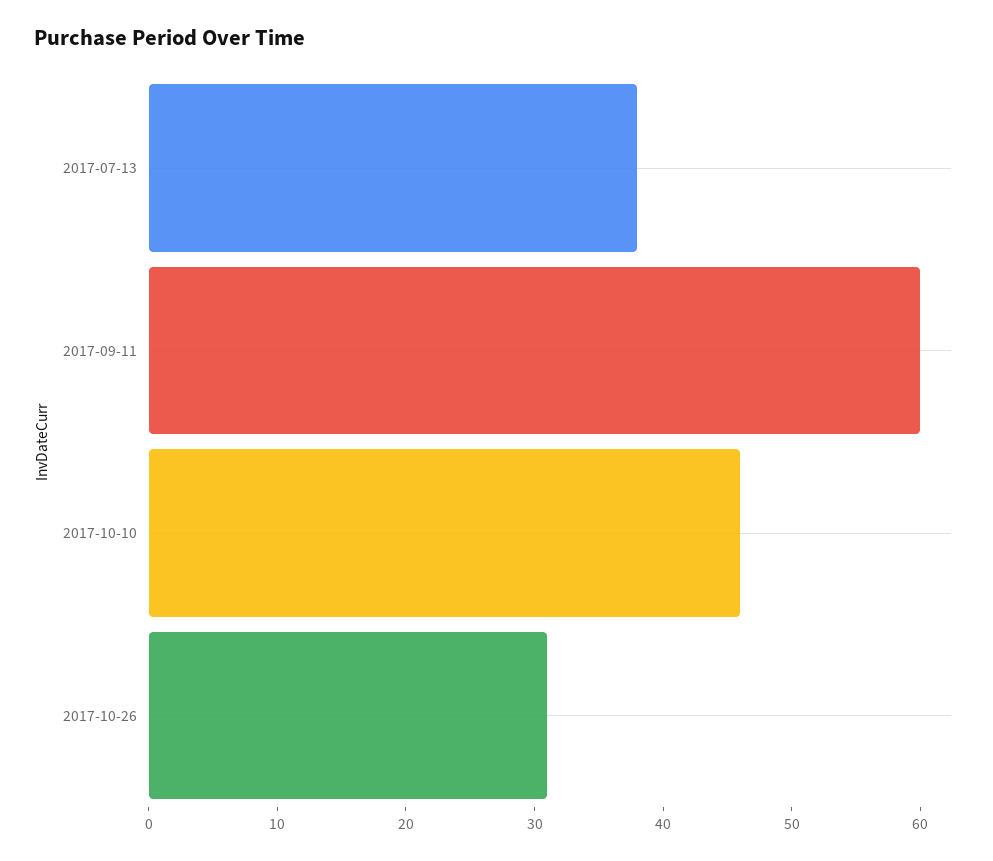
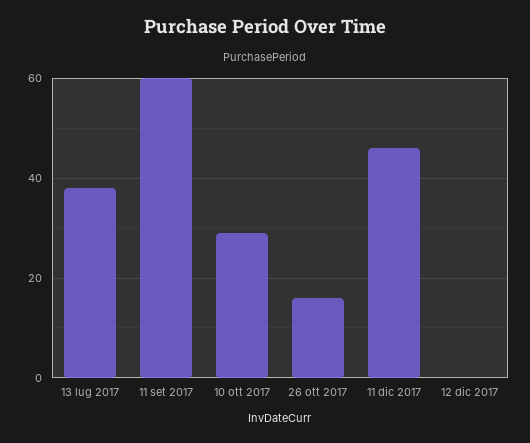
2017-10-10: 46 -> 30
2017-10-26: 31 -> 15
11 dic 2017: none -> 45
12 dic 2017: none -> 0

